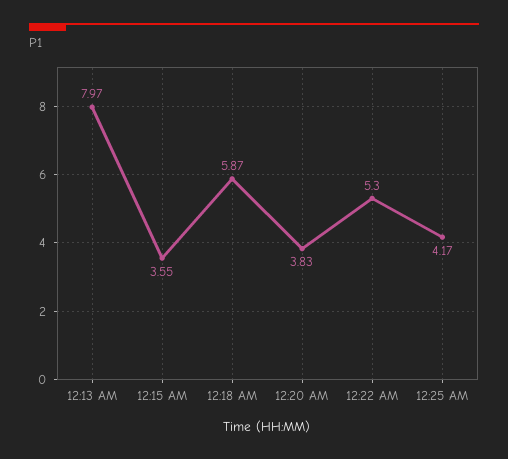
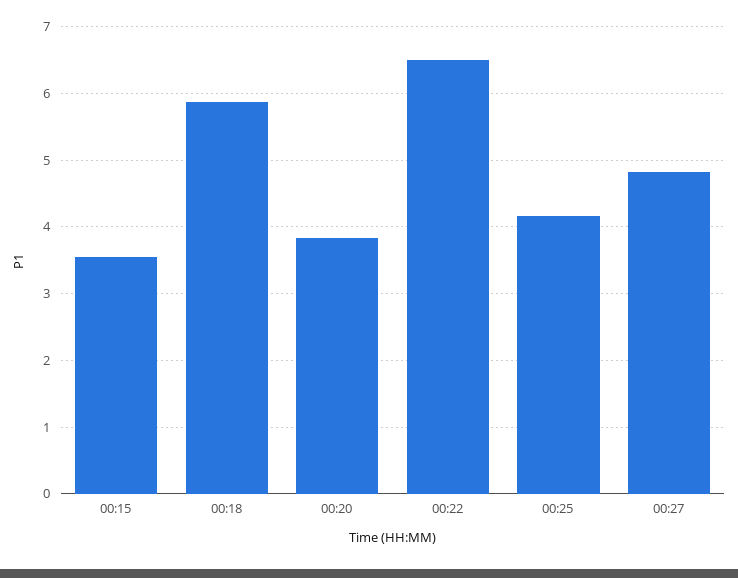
12:13 AM: 7.97 -> none
12:22 AM: 5.3 -> 6.5
00:27: none -> 4.8

